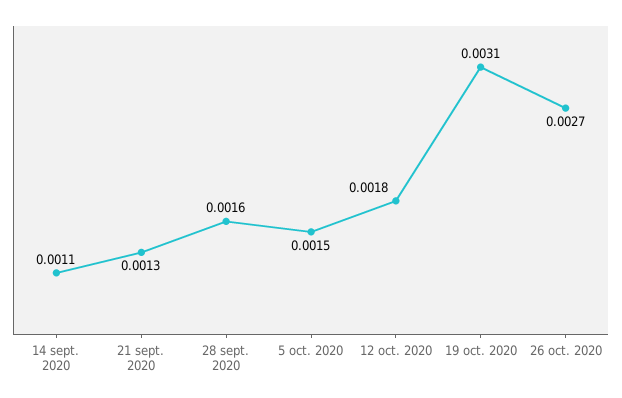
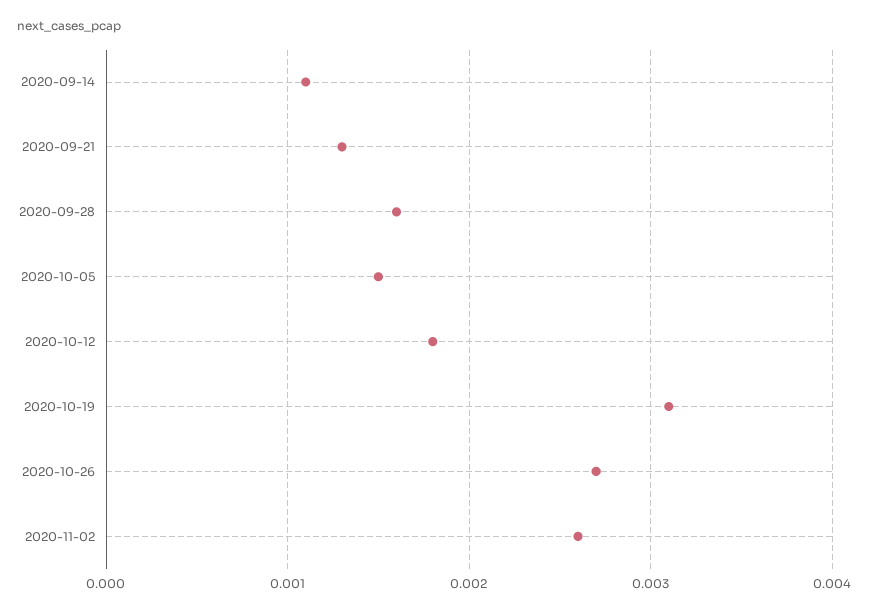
2020-11-02: none -> 0.0026

